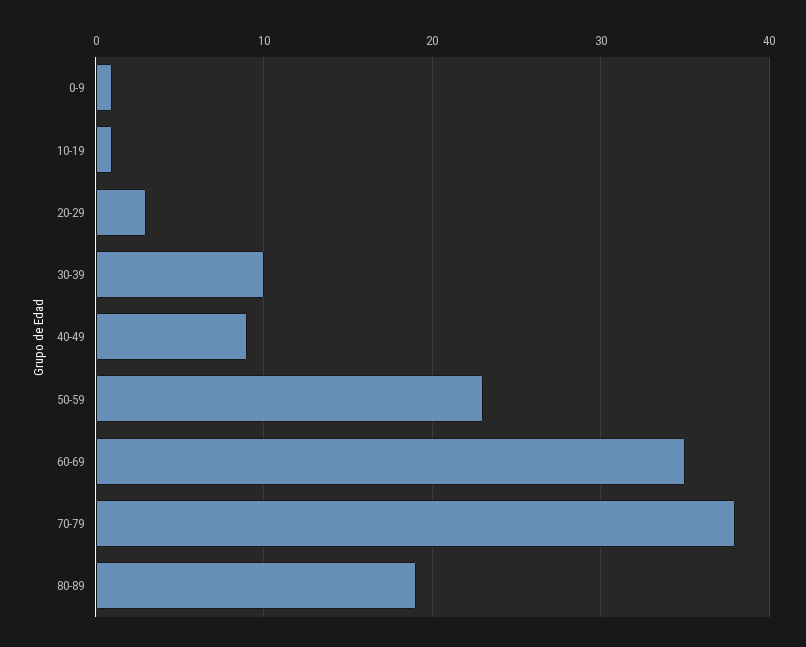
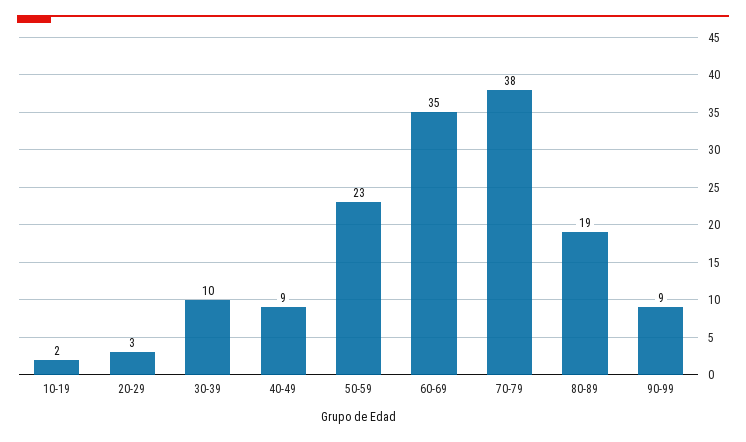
0-9: 1 -> none
10-19: 1 -> 2
90-99: none -> 9

